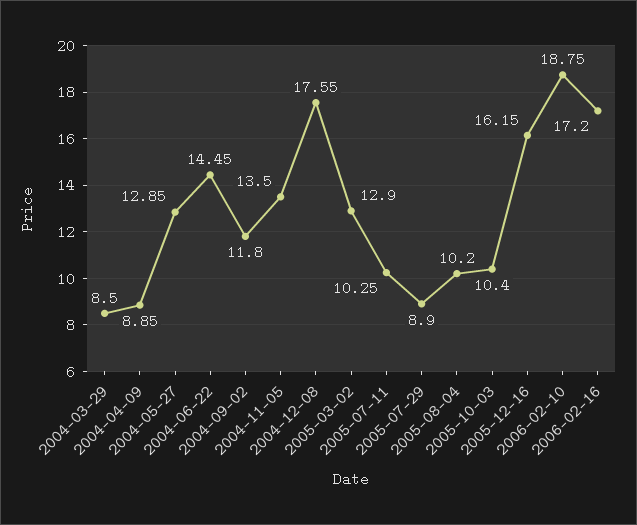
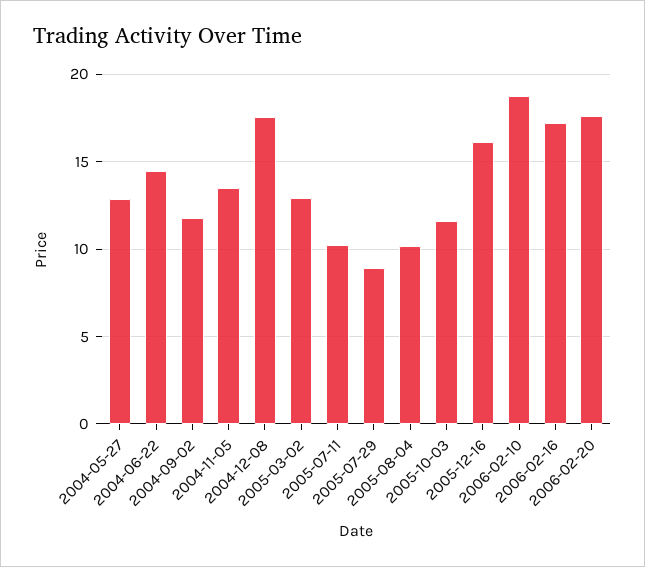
2004-03-29: 8.5 -> none
2004-04-09: 8.85 -> none
2005-10-03: 10.4 -> 11.5
2006-02-20: none -> 17.5

